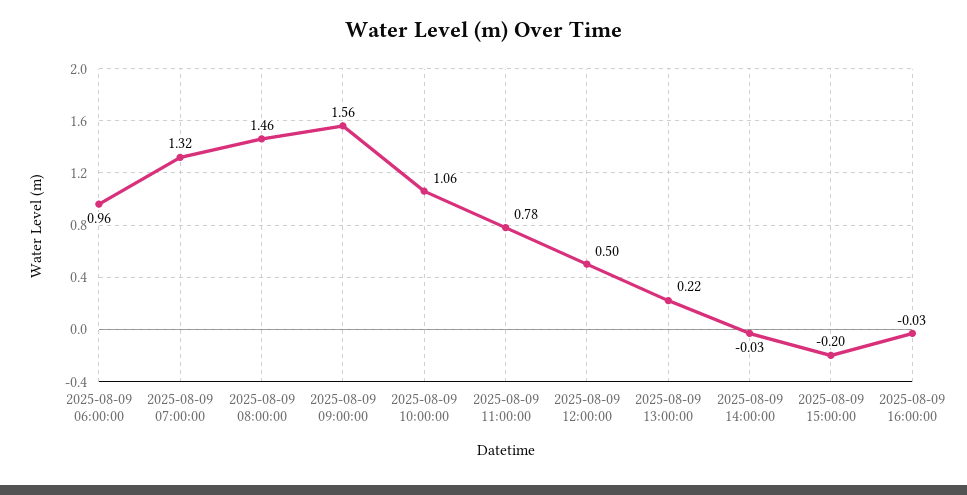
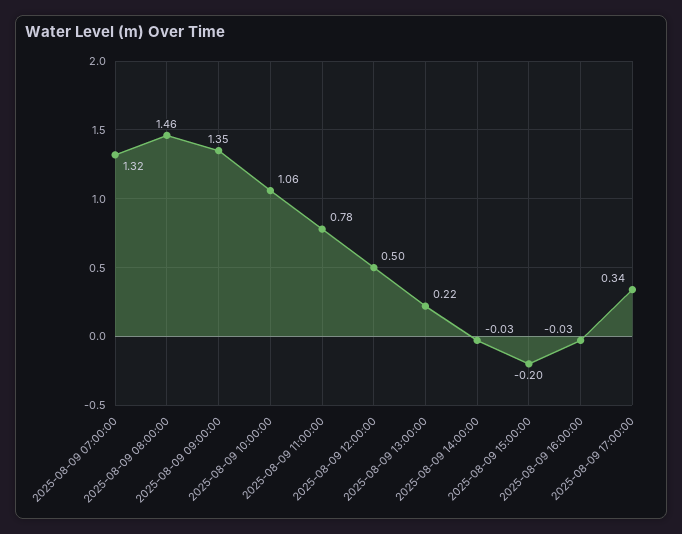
2025-08-09 06:00:00: 0.96 -> none
2025-08-09 09:00:00: 1.56 -> 1.35
2025-08-09 17:00:00: none -> 0.34

